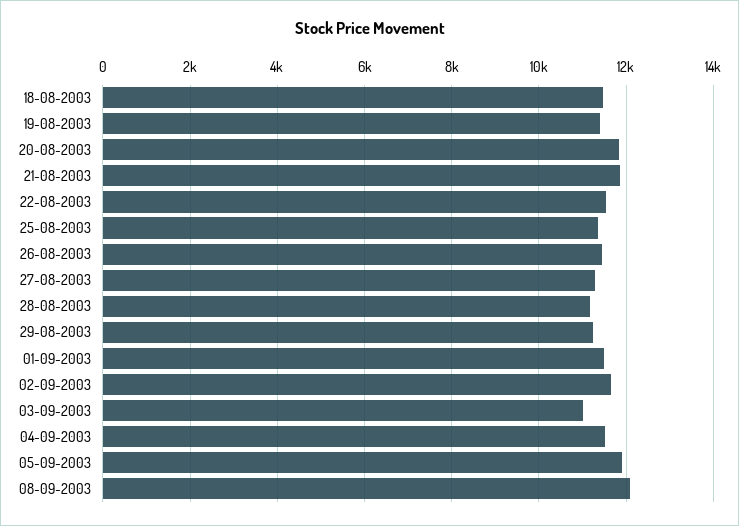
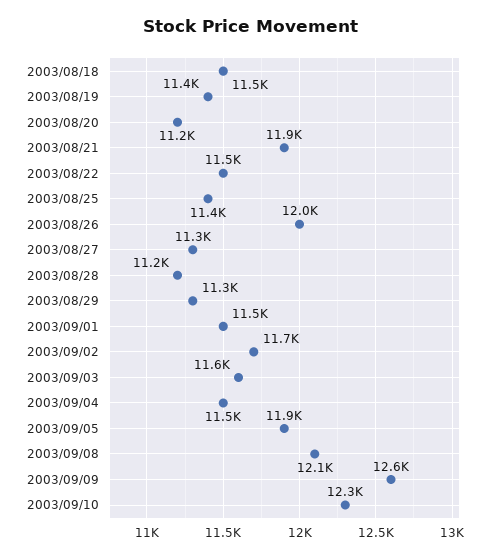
20-08-2003: 11800 -> 11200
26-08-2003: 11400 -> 12000
03-09-2003: 11000 -> 11600
2003/09/09: none -> 12600
2003/09/10: none -> 12300

